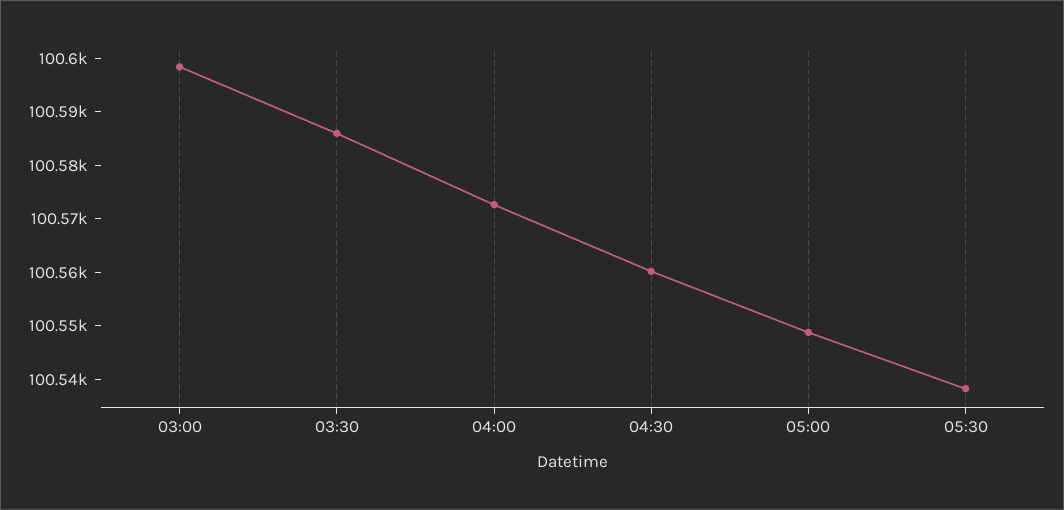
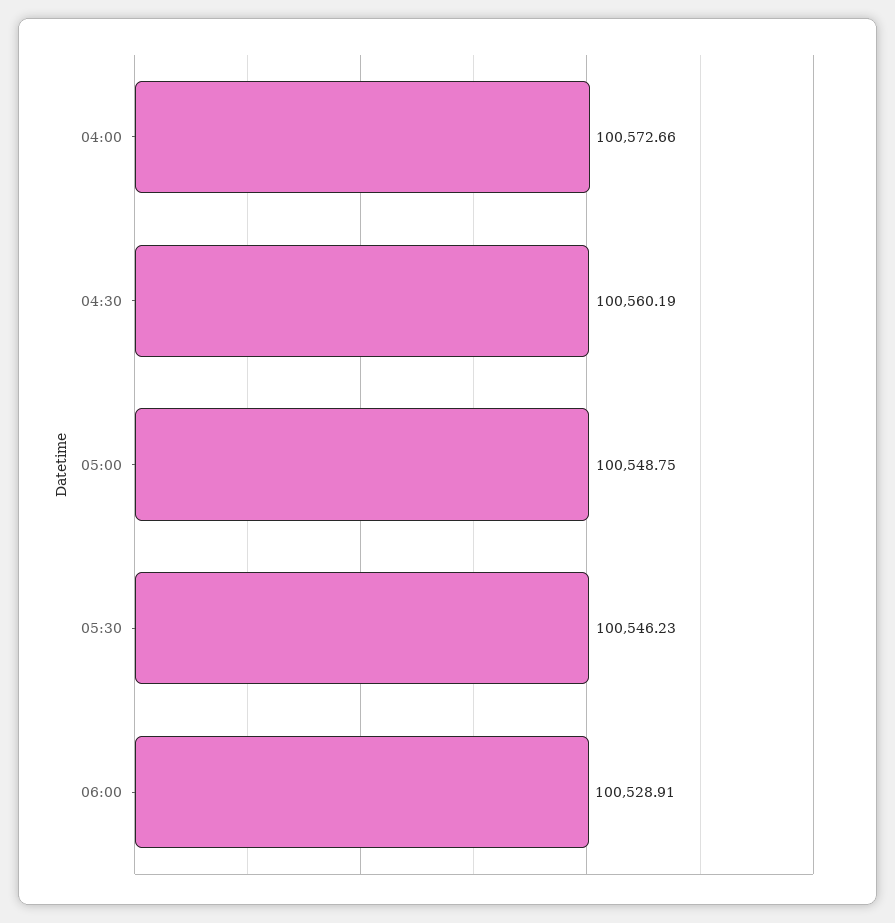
03:00: 100598 -> none
03:30: 100586 -> none
05:30: 100538 -> 100546.23
06:00: none -> 100528.91

